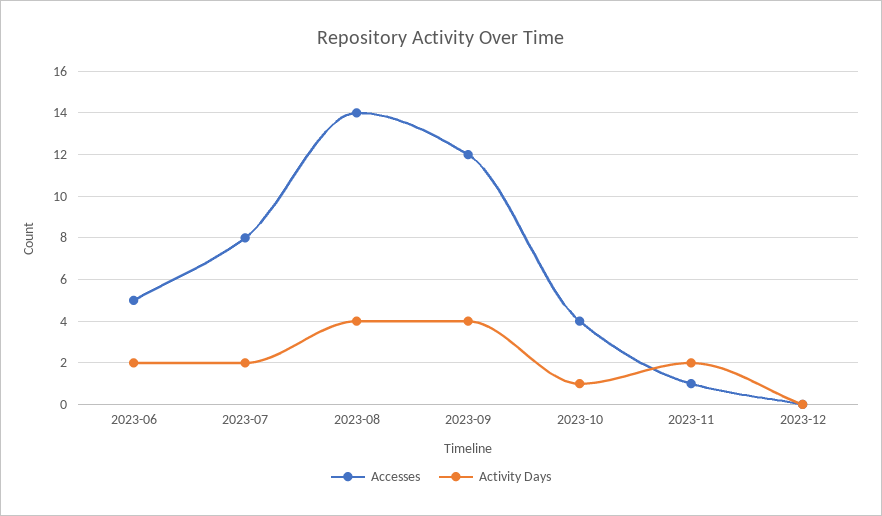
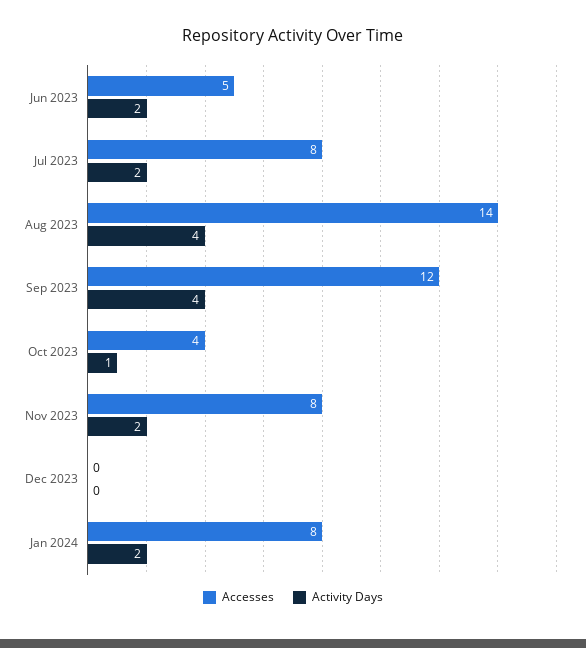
Accesses, 2023-11: 1 -> 8
Accesses, Jan 2024: none -> 8
Activity Days, Jan 2024: none -> 2

